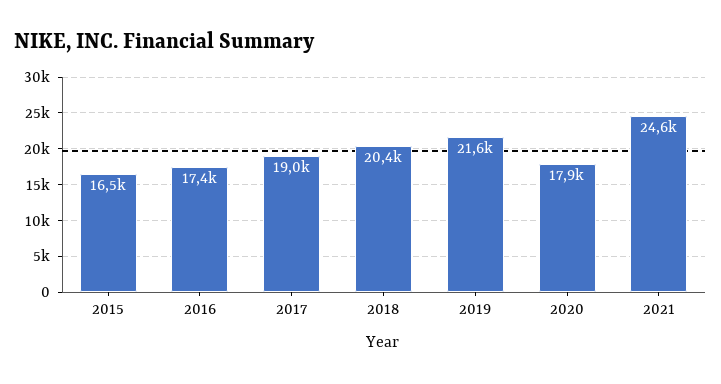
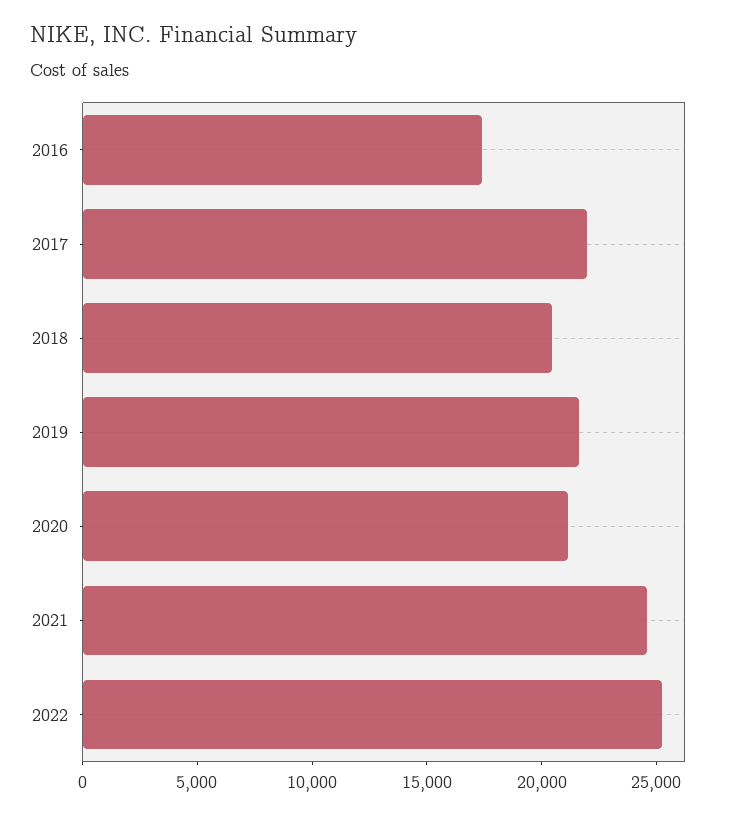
2015: 16500 -> none
2017: 19000 -> 22000
2020: 17900 -> 21000
2022: none -> 25000

